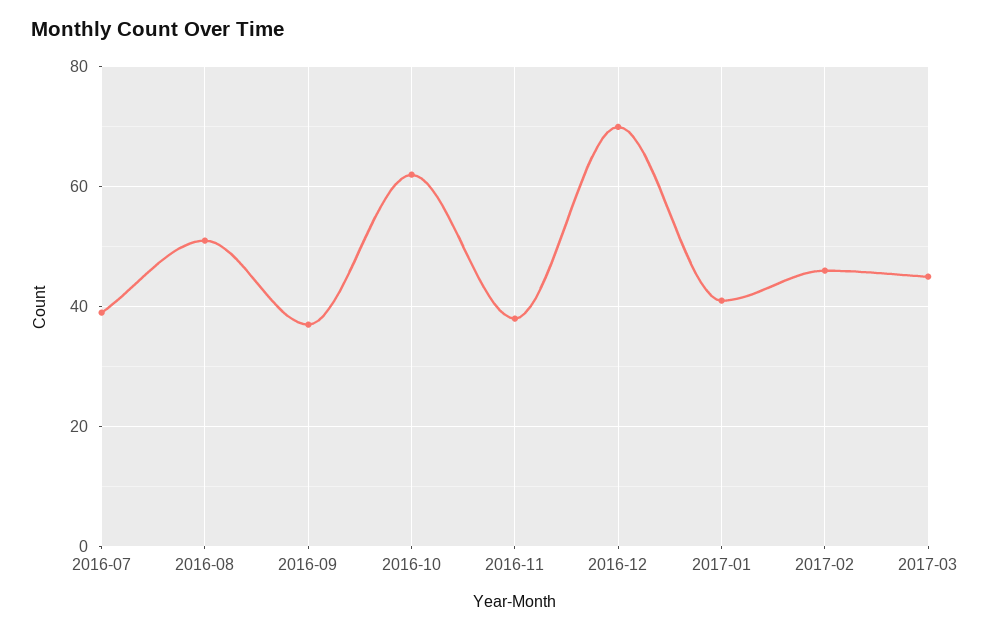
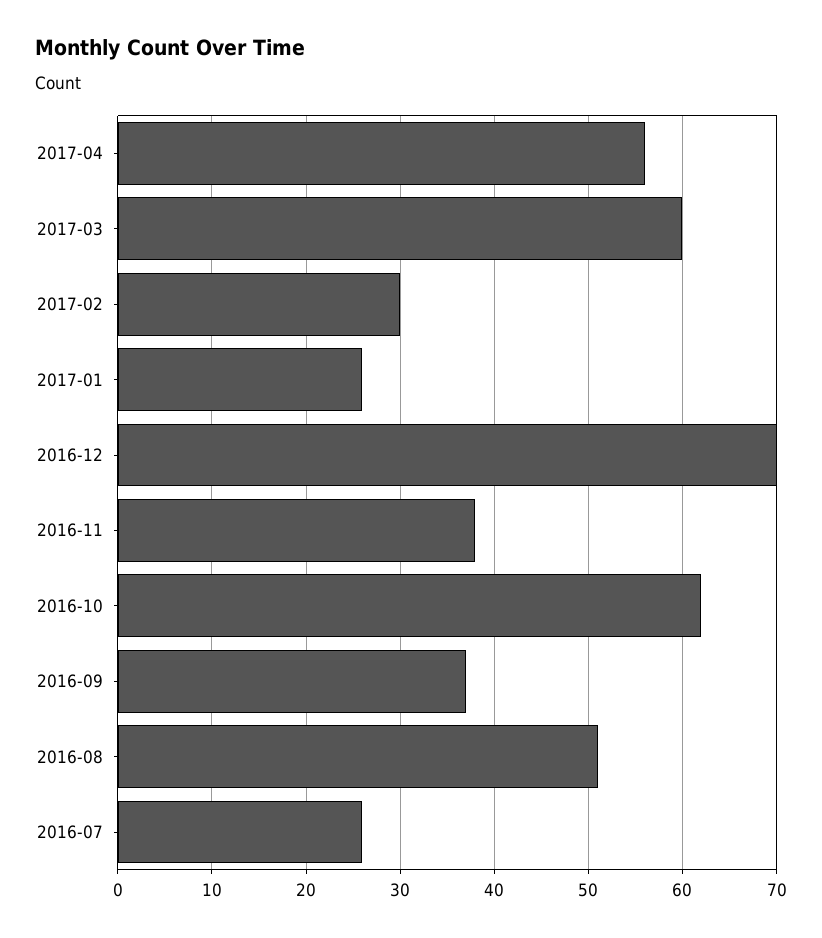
2016-07: 40 -> 26
2017-01: 40 -> 26
2017-02: 45 -> 30
2017-03: 45 -> 60
2017-04: none -> 56

